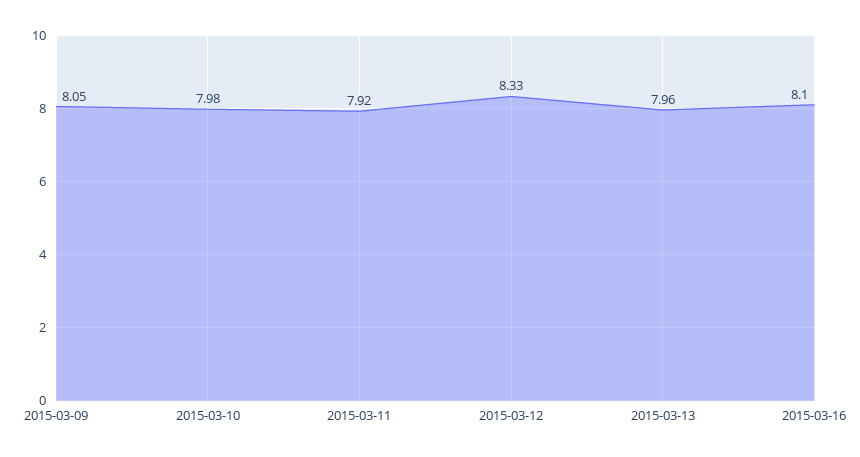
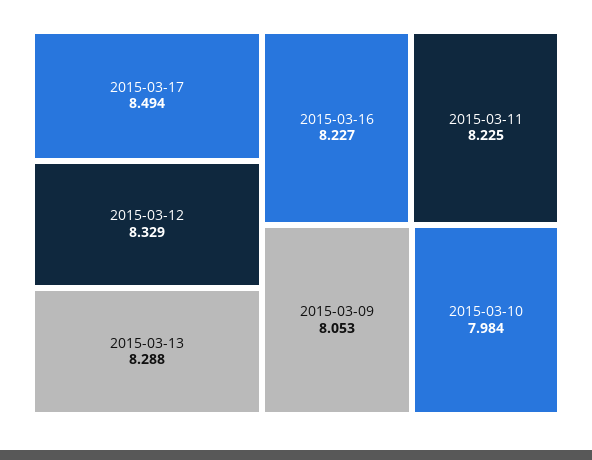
2015-03-11: 7.92 -> 8.225
2015-03-13: 7.96 -> 8.288
2015-03-16: 8.1 -> 8.227
2015-03-17: none -> 8.494

